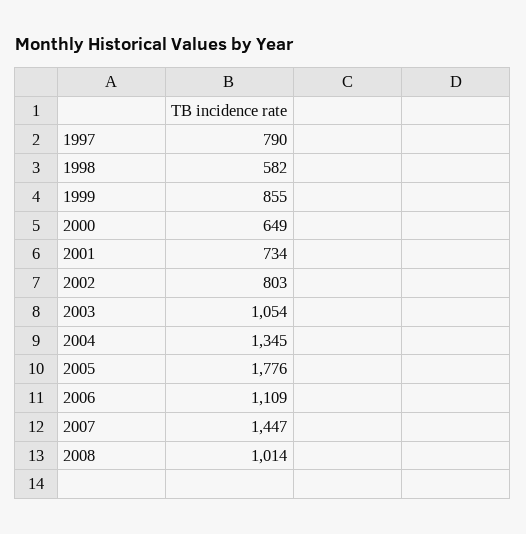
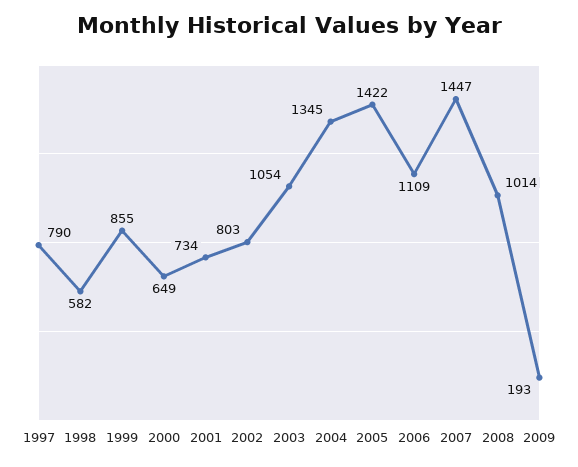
2005: 1776 -> 1422
2009: none -> 193

